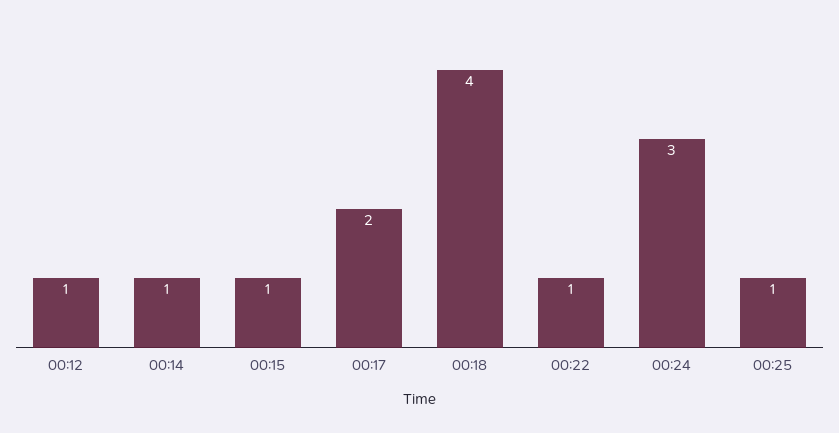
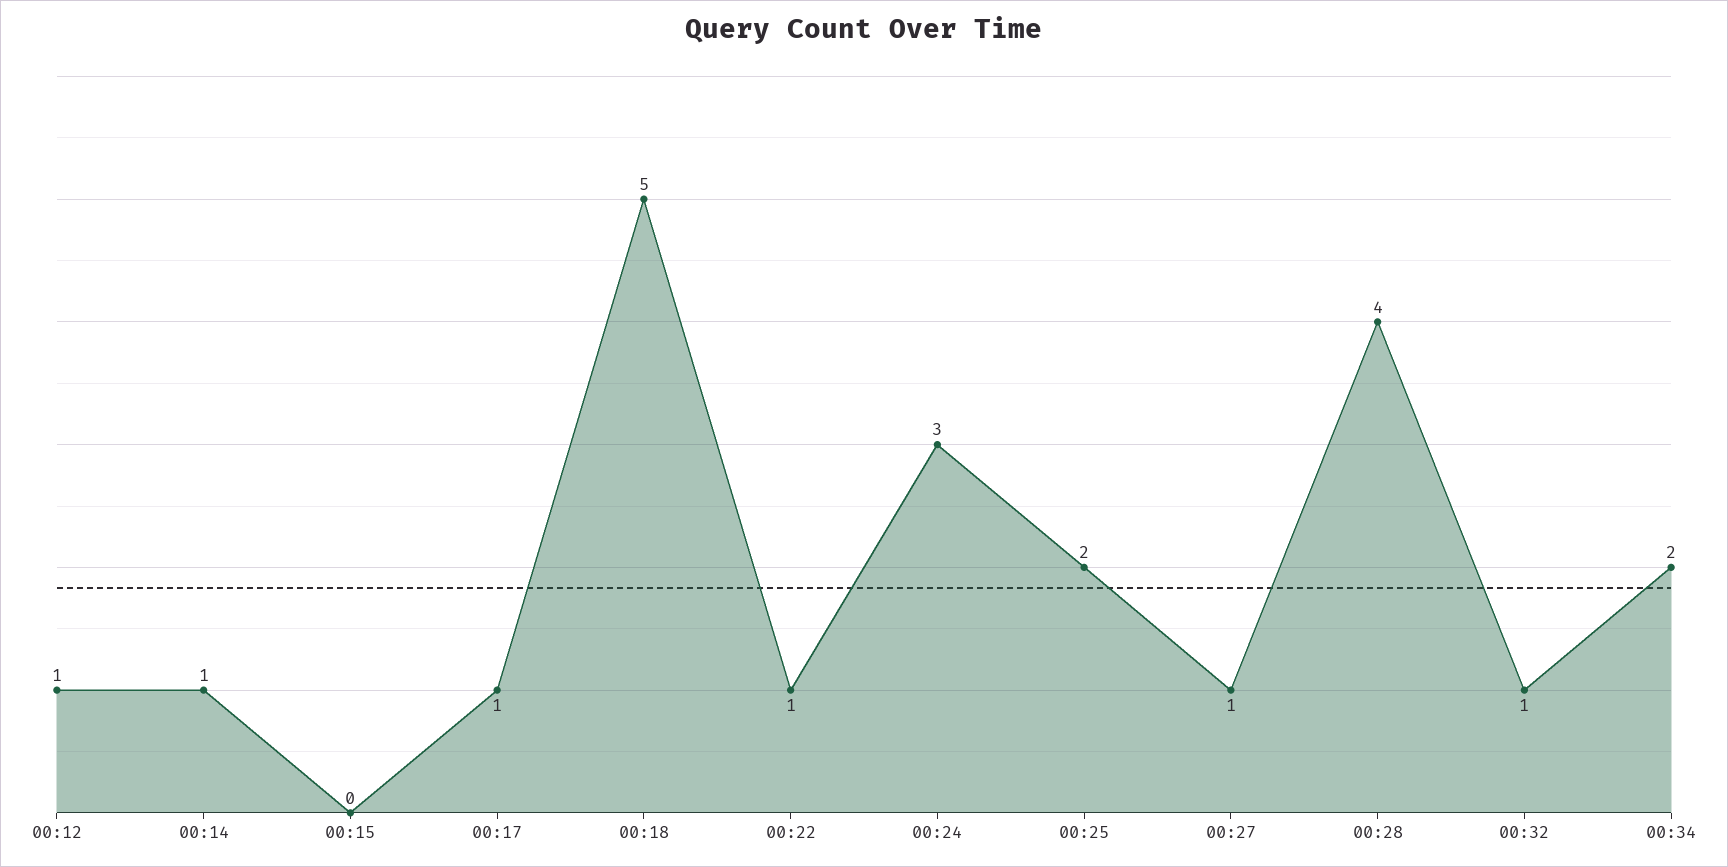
00:15: 1 -> 0
00:17: 2 -> 1
00:18: 4 -> 5
00:25: 1 -> 2
00:27: none -> 1
00:28: none -> 4
00:32: none -> 1
00:34: none -> 2

